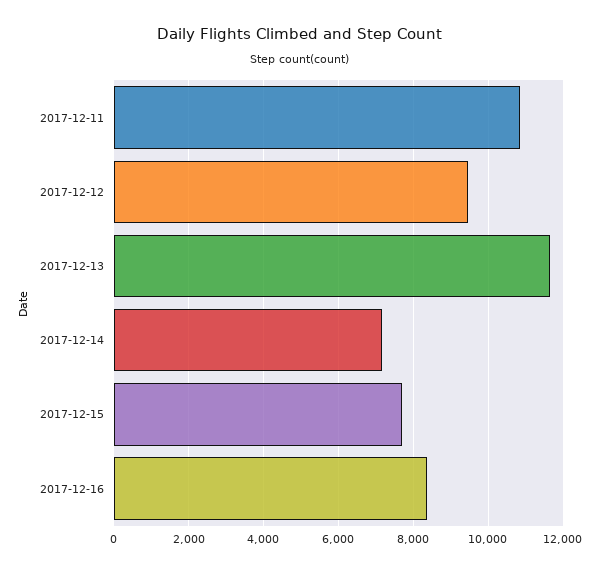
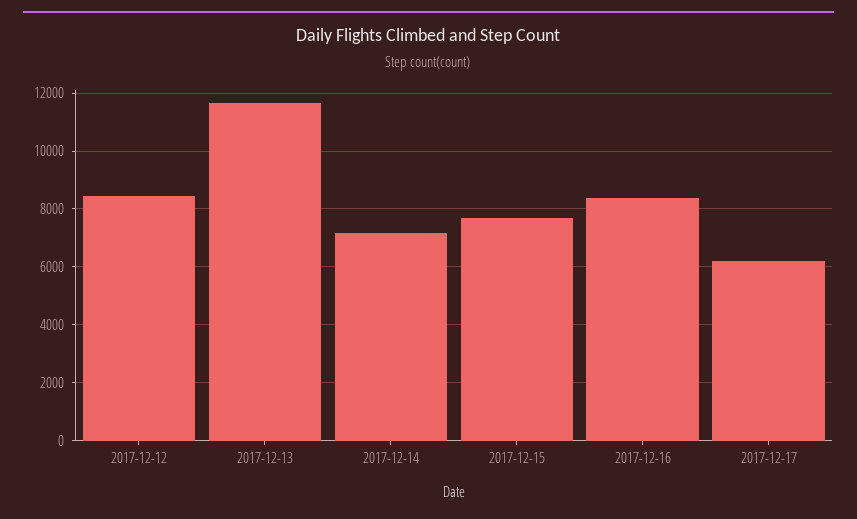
2017-12-11: 10800 -> none
2017-12-12: 9400 -> 8500
2017-12-17: none -> 6250

